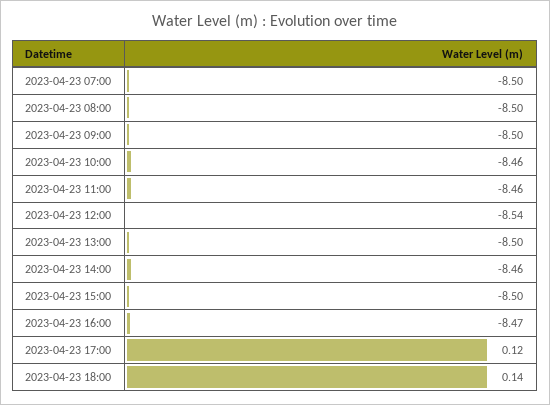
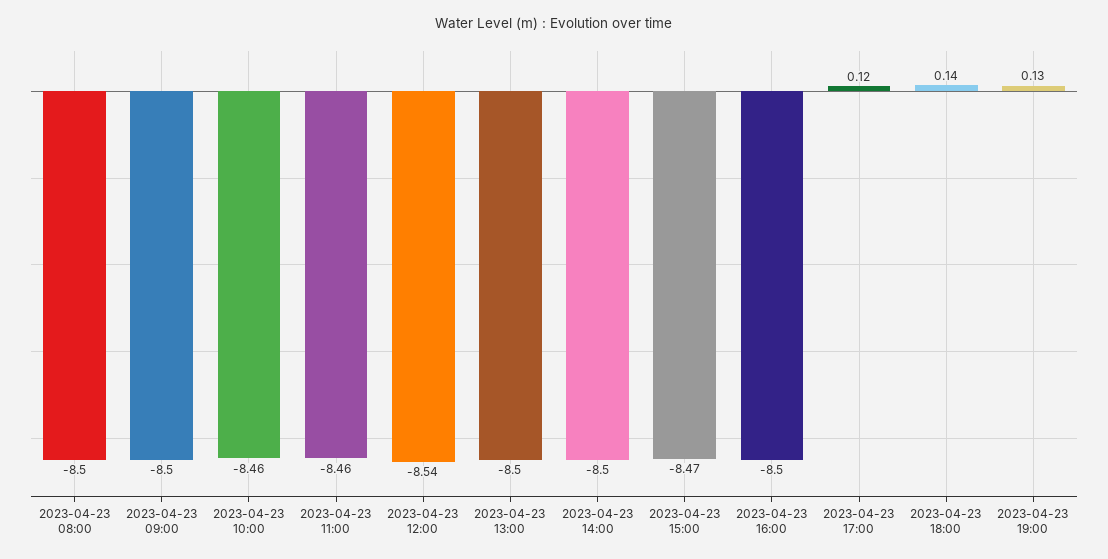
2023-04-23 07:00: -8.5 -> none
2023-04-23 14:00: -8.46 -> -8.5
2023-04-23 15:00: -8.5 -> -8.47
2023-04-23 16:00: -8.47 -> -8.5
2023-04-23 19:00: none -> 0.13

